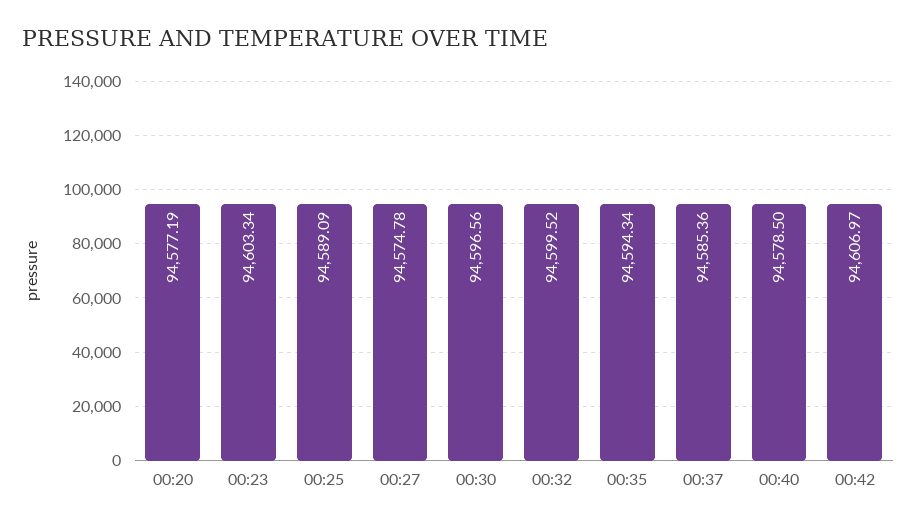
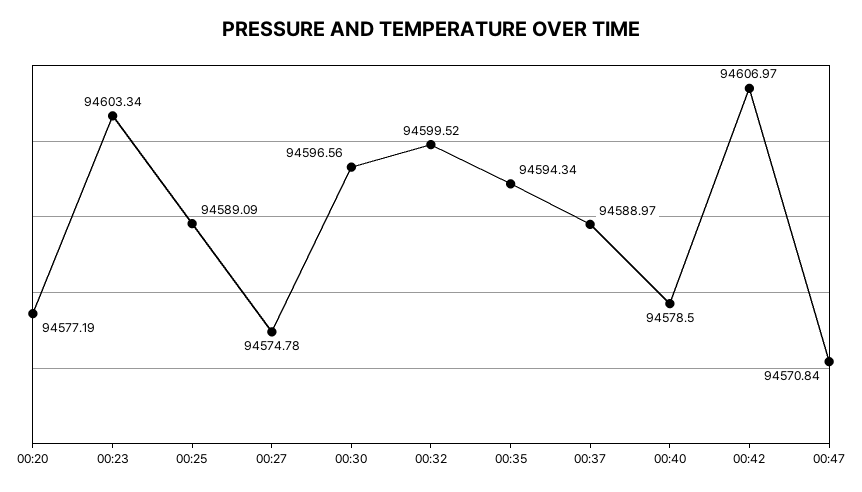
00:37: 94585.36 -> 94588.97
00:47: none -> 94570.84

